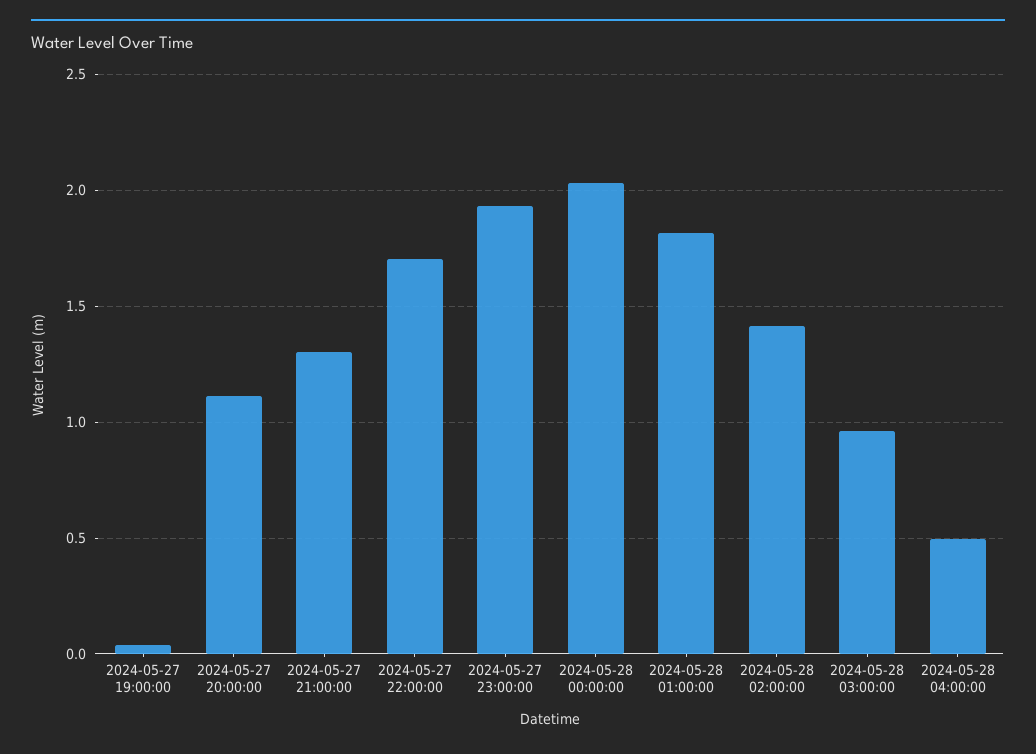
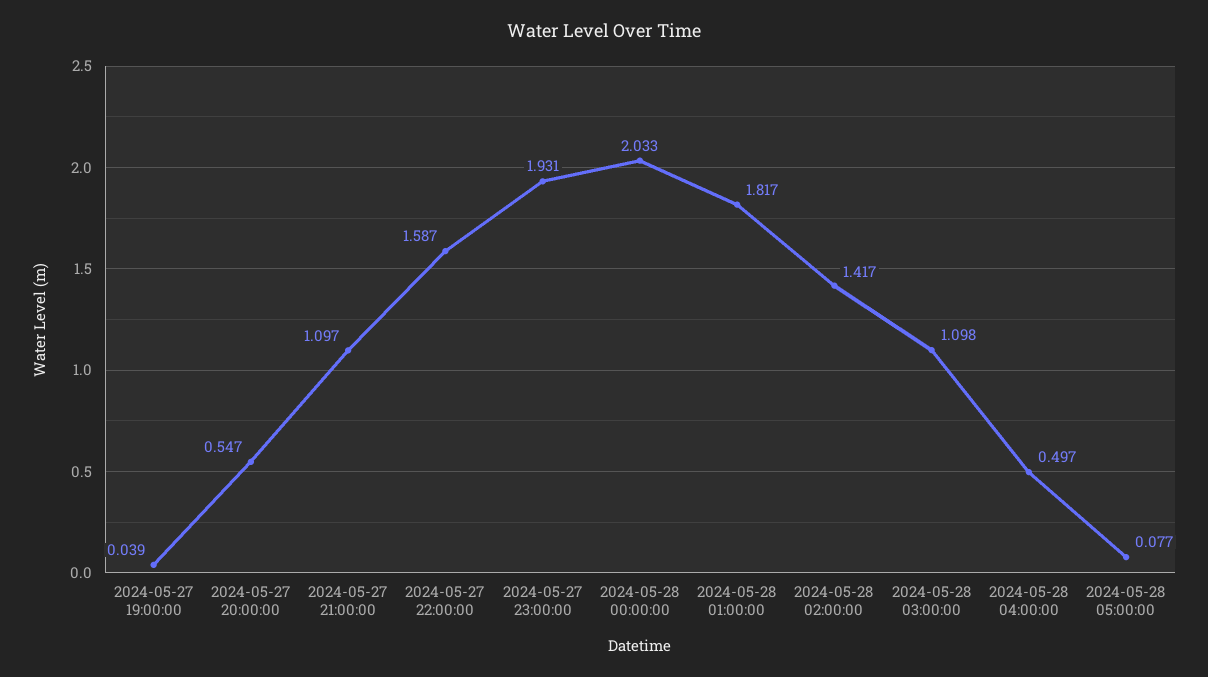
2024-05-27 20:00:00: 1.1 -> 0.547
2024-05-27 21:00:00: 1.3 -> 1.097
2024-05-27 22:00:00: 1.7 -> 1.587
2024-05-28 03:00:00: 0.95 -> 1.098
2024-05-28 05:00:00: none -> 0.077

